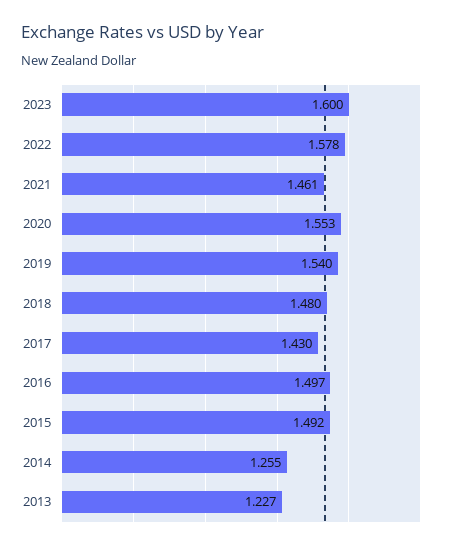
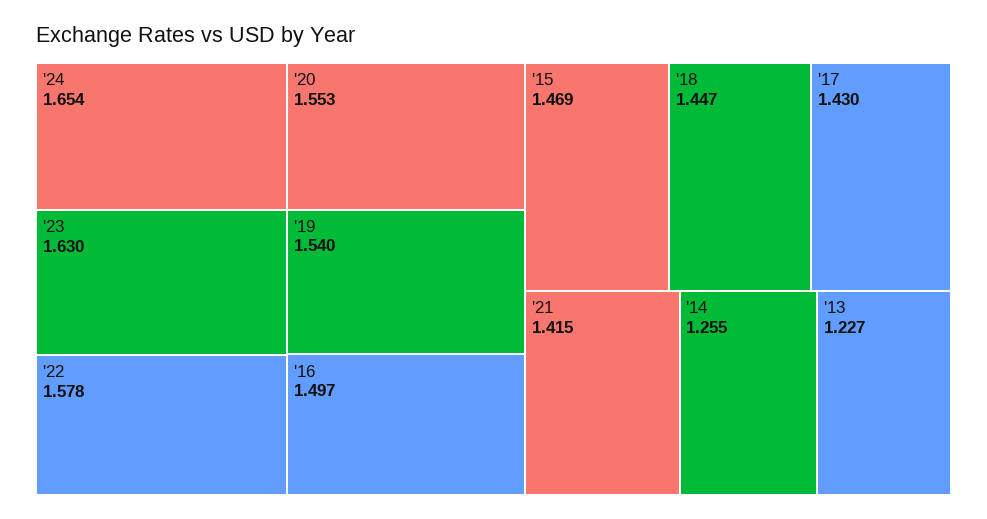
2023: 1.6 -> 1.63
2021: 1.461 -> 1.415
2018: 1.48 -> 1.447
2015: 1.492 -> 1.469
'24: none -> 1.654

